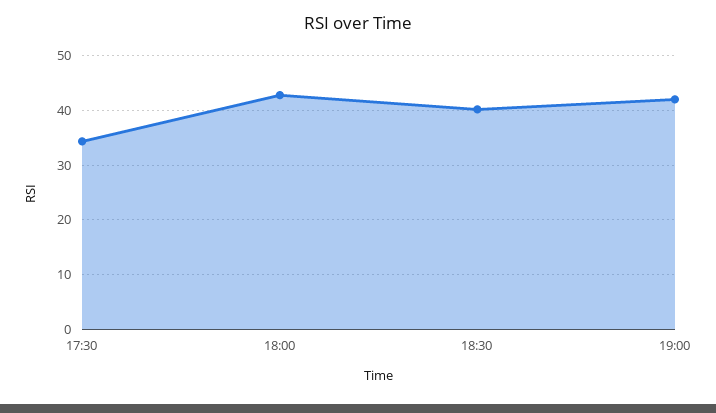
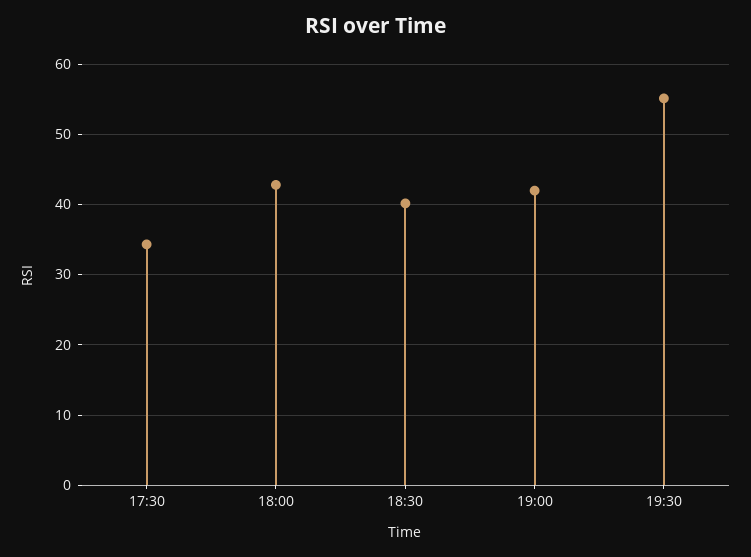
19:30: none -> 55

